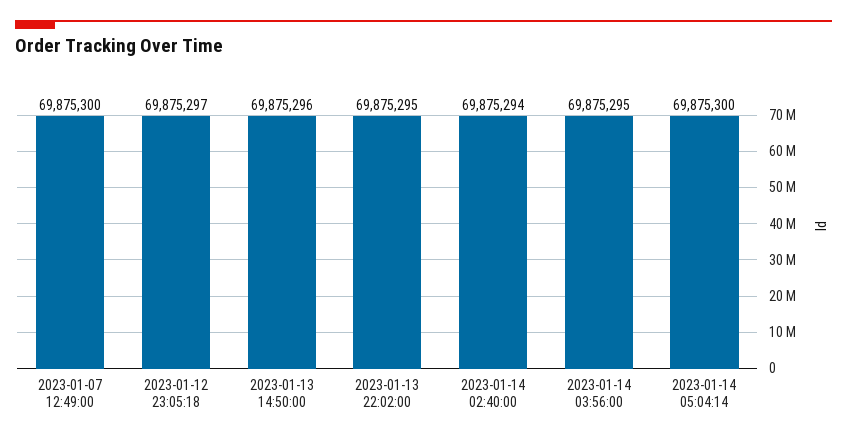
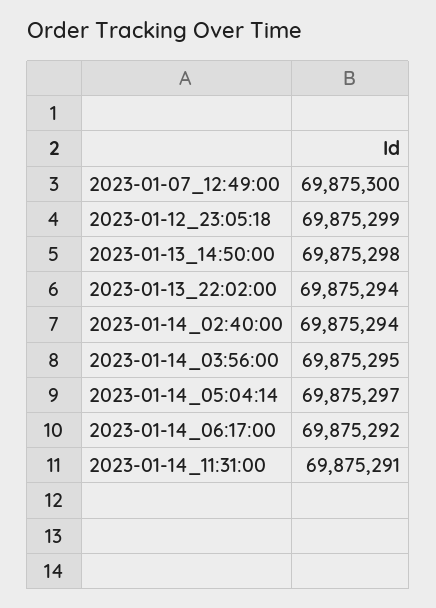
2023-01-12 23:05:18: 69875297 -> 69875299
2023-01-13 14:50:00: 69875296 -> 69875298
2023-01-13 22:02:00: 69875295 -> 69875294
2023-01-14 05:04:14: 69875300 -> 69875297
2023-01-14_06:17:00: none -> 69875292
2023-01-14_11:31:00: none -> 69875291

